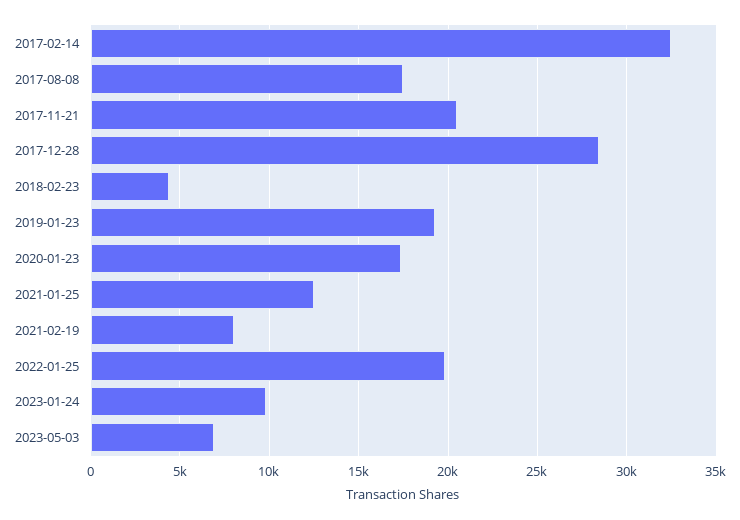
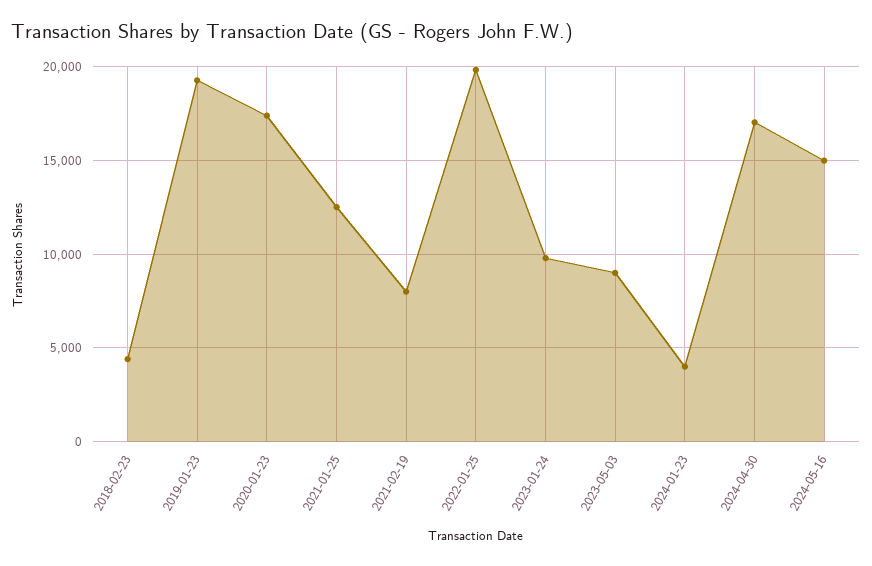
2017-02-14: 32500 -> none
2017-08-08: 17500 -> none
2017-11-21: 20500 -> none
2017-12-28: 28500 -> none
2023-05-03: 7000 -> 9000
2024-01-23: none -> 4000
2024-04-30: none -> 17000
2024-05-16: none -> 15000

